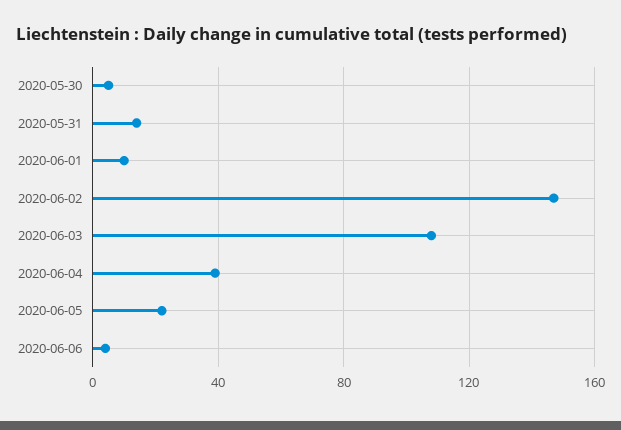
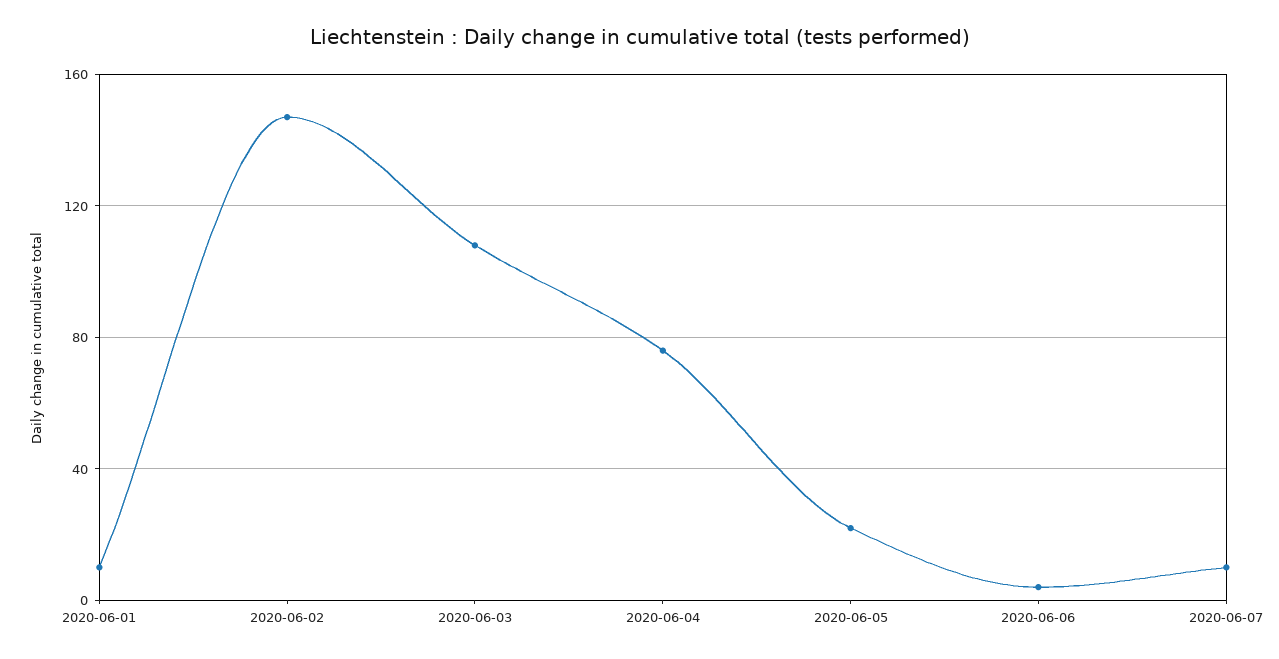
2020-05-30: 5 -> none
2020-05-31: 15 -> none
2020-06-04: 40 -> 75
2020-06-07: none -> 10

